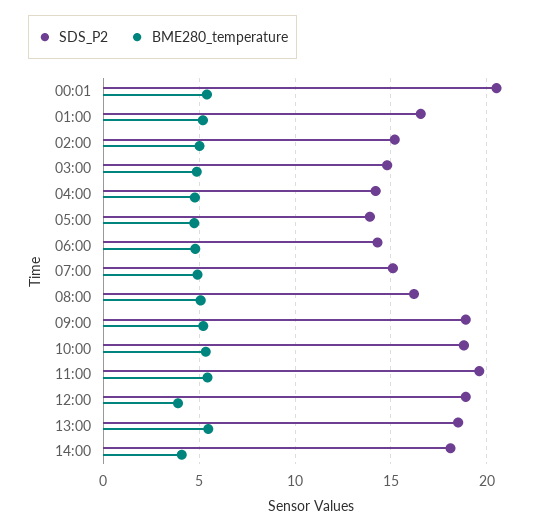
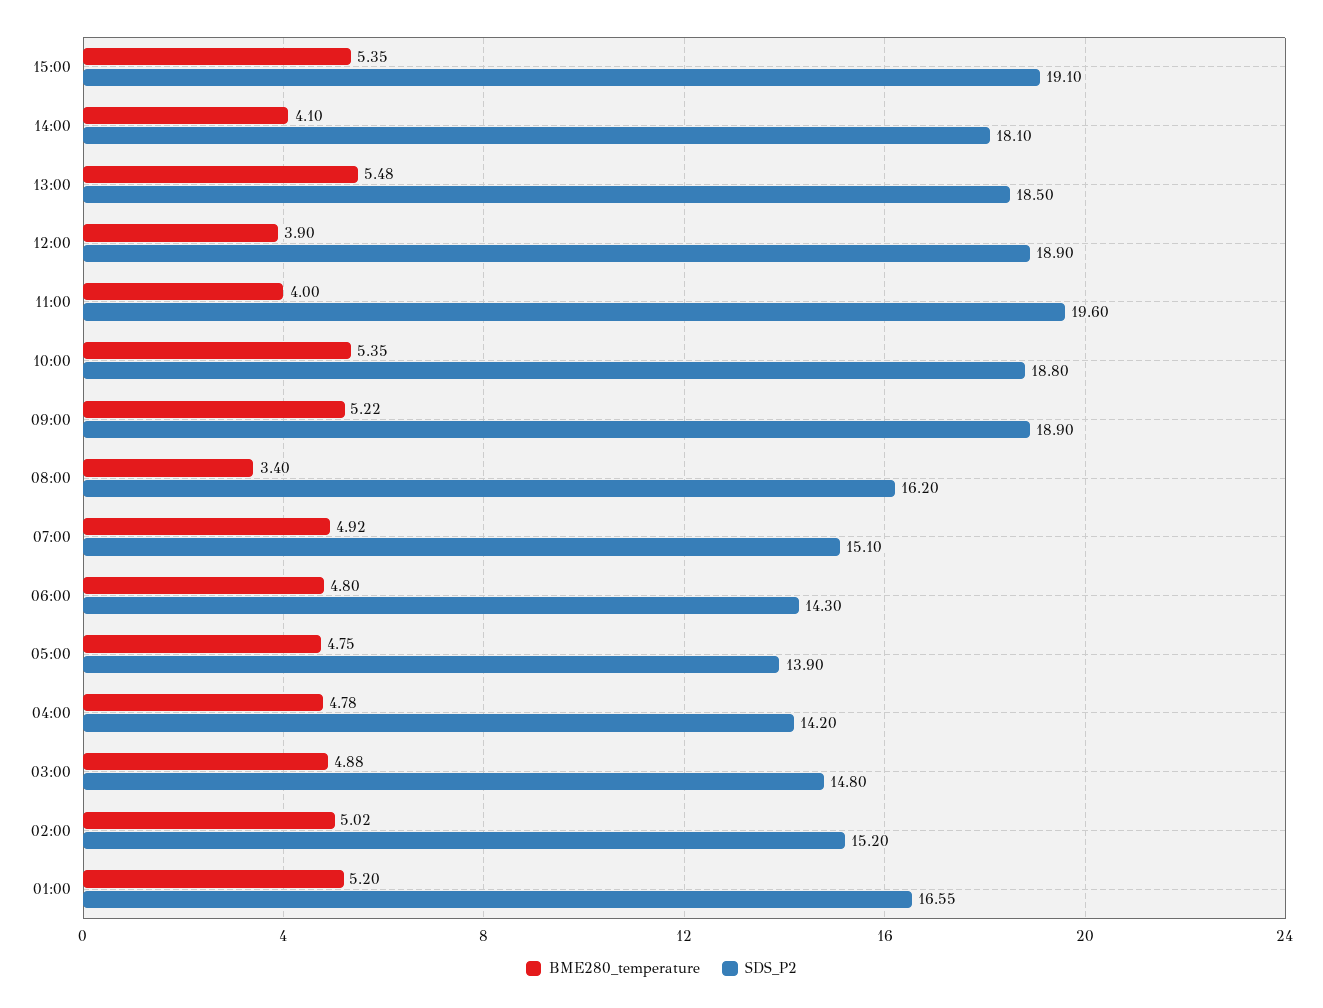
SDS_P2, 00:01: 20.5 -> none
BME280_temperature, 00:01: 5.5 -> none
BME280_temperature, 08:00: 5 -> 3.4
BME280_temperature, 11:00: 5.5 -> 4
BME280_temperature, 15:00: none -> 5.35
SDS_P2, 15:00: none -> 19.1

